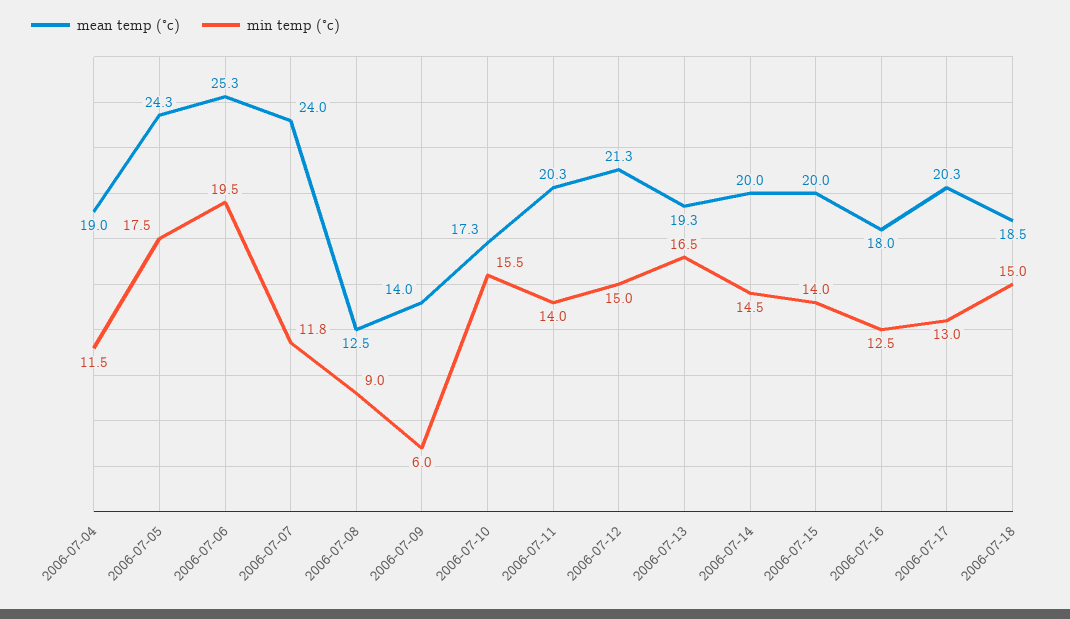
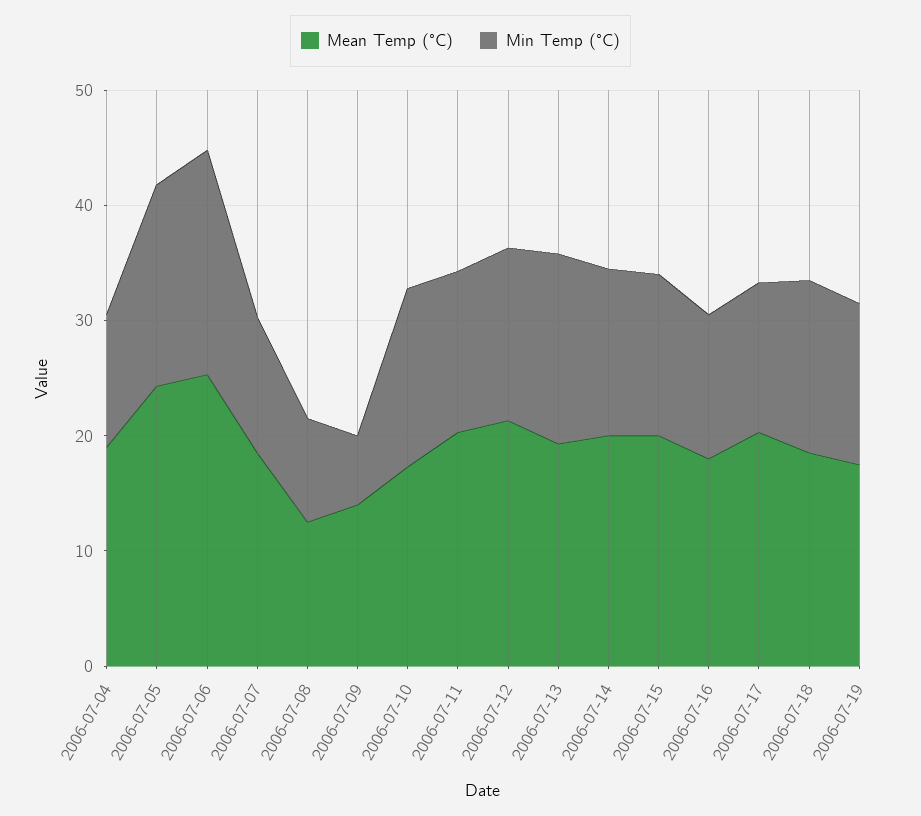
mean temp (°c), 2006-07-07: 24 -> 18
mean temp (°c), 2006-07-19: none -> 18
min temp (°c), 2006-07-19: none -> 14

